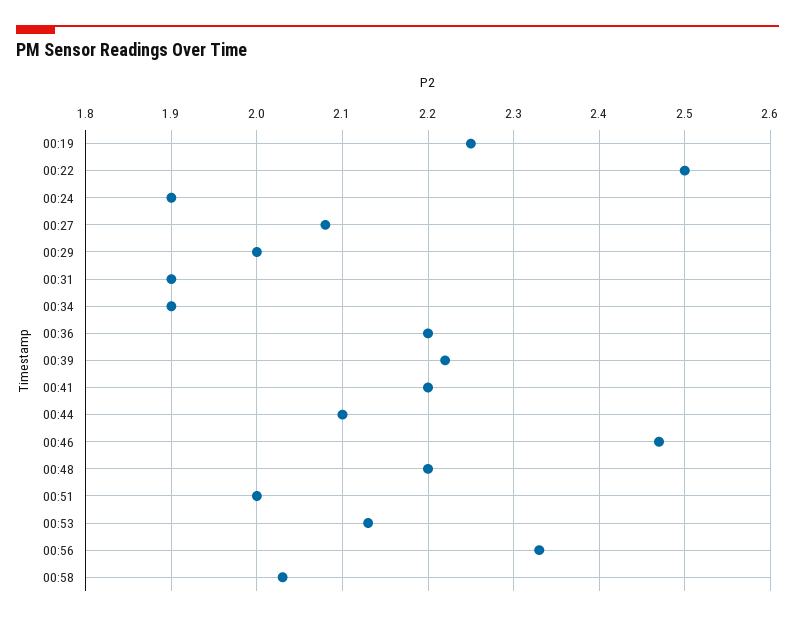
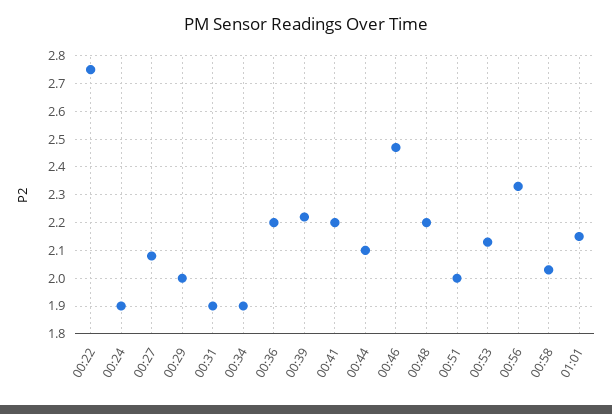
00:19: 2.25 -> none
00:22: 2.5 -> 2.75
01:01: none -> 2.15

